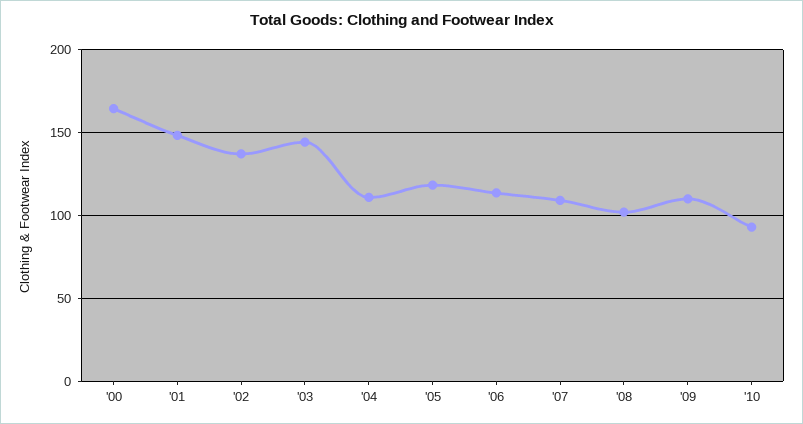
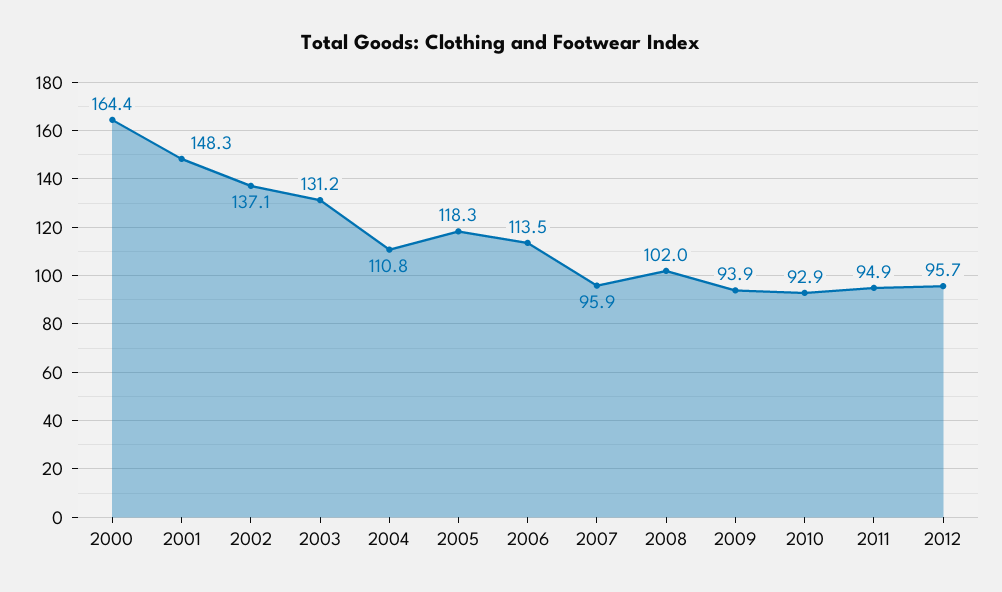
'03: 145 -> 131.2
'07: 110 -> 95.9
'09: 110 -> 93.9
2011: none -> 94.9
2012: none -> 95.7

